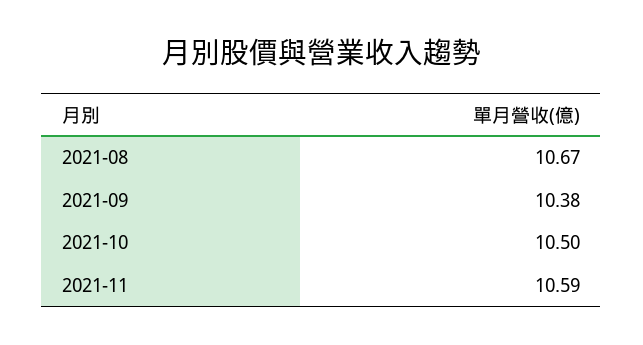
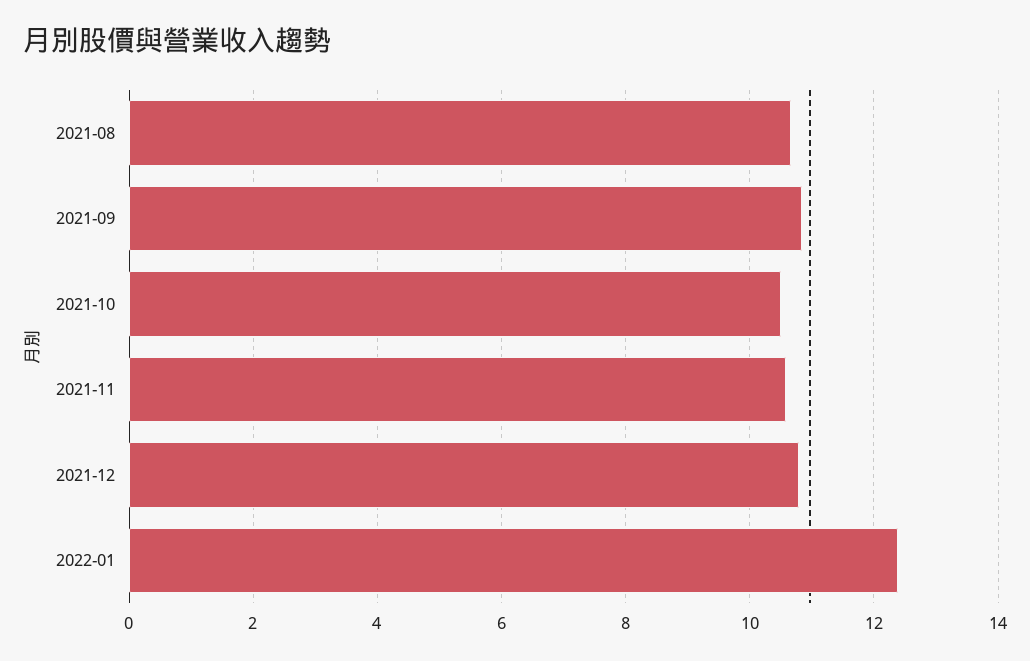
2021-09: 10.38 -> 10.8
2021-12: none -> 10.8
2022-01: none -> 12.4

